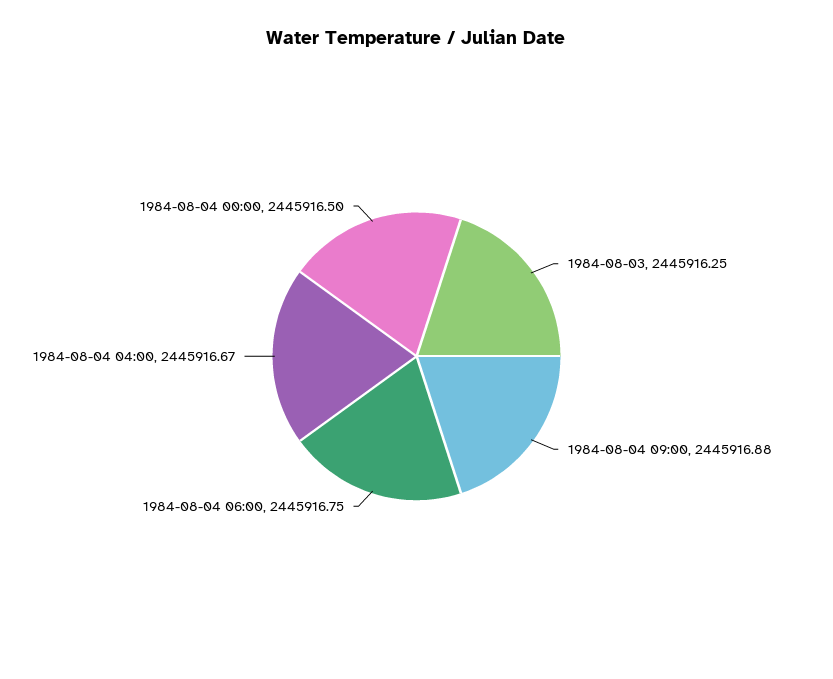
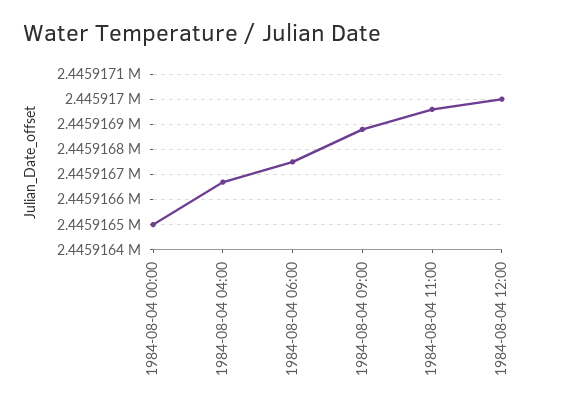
1984-08-03: 2445916.25 -> none
1984-08-04 11:00: none -> 2445916.95
1984-08-04 12:00: none -> 2445917

